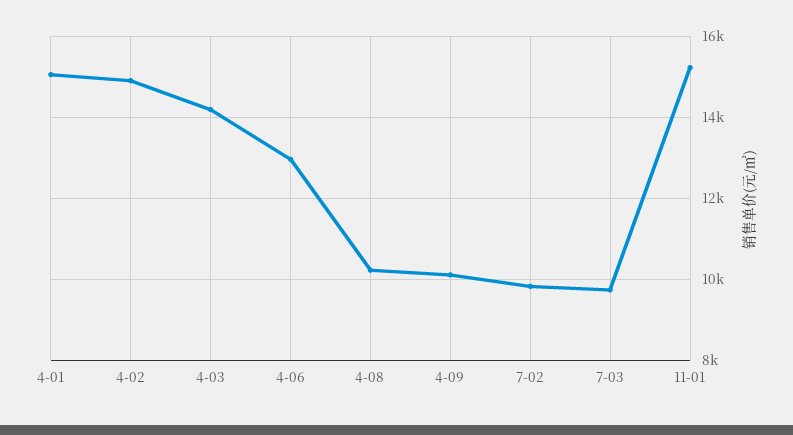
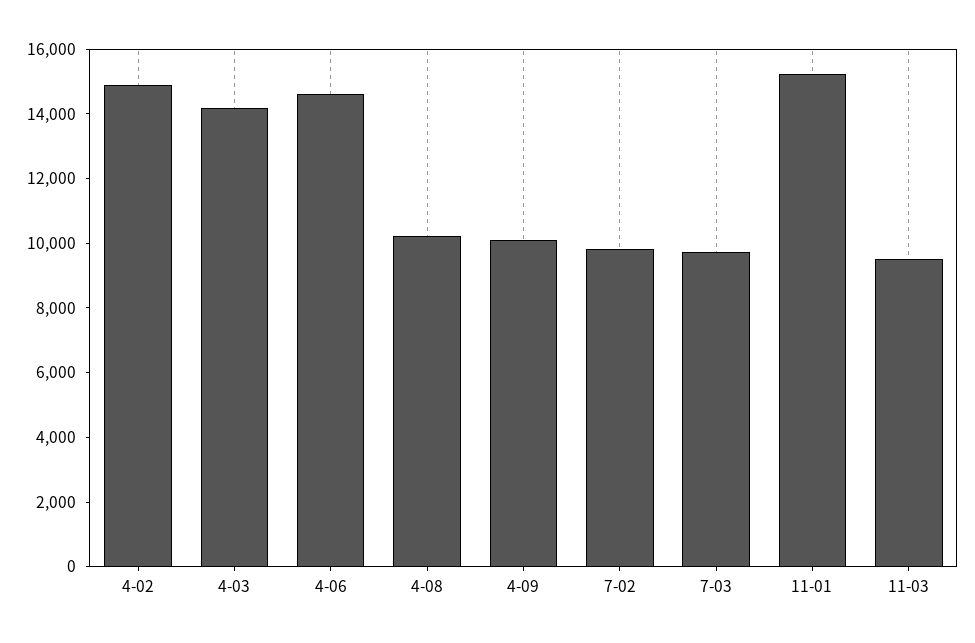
4-01: 15000 -> none
4-06: 13000 -> 14500
11-03: none -> 9500

